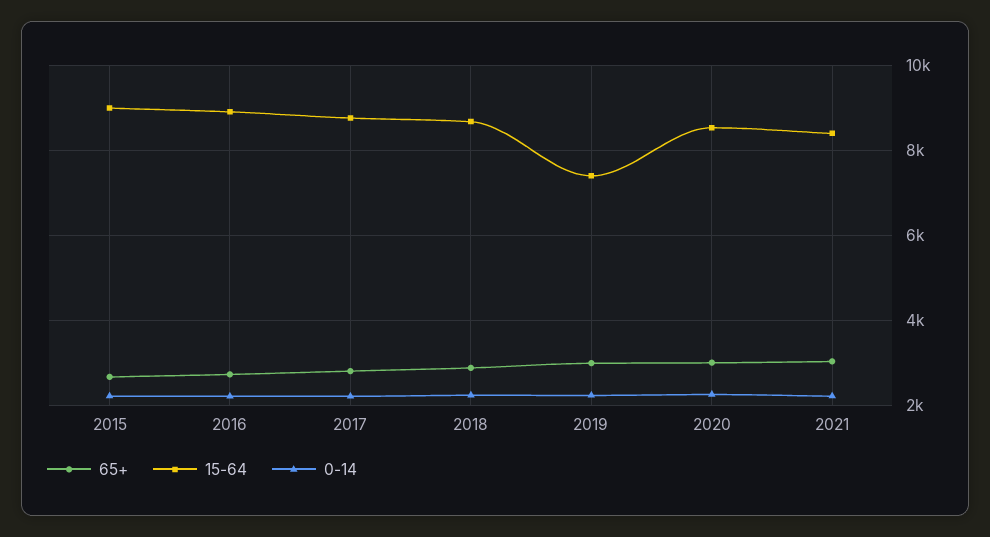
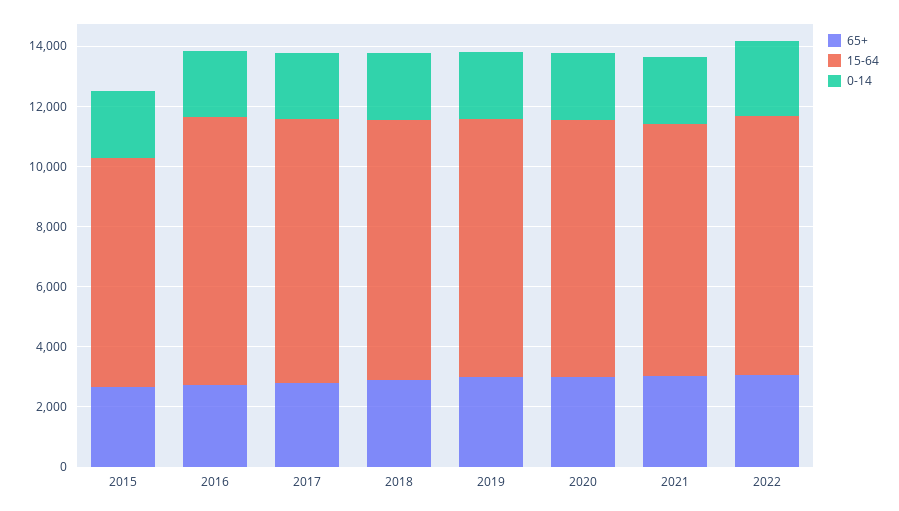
15-64, 2015: 9000 -> 7500
15-64, 2019: 7400 -> 8500
65+, 2022: none -> 3000
15-64, 2022: none -> 8500
0-14, 2022: none -> 2500

